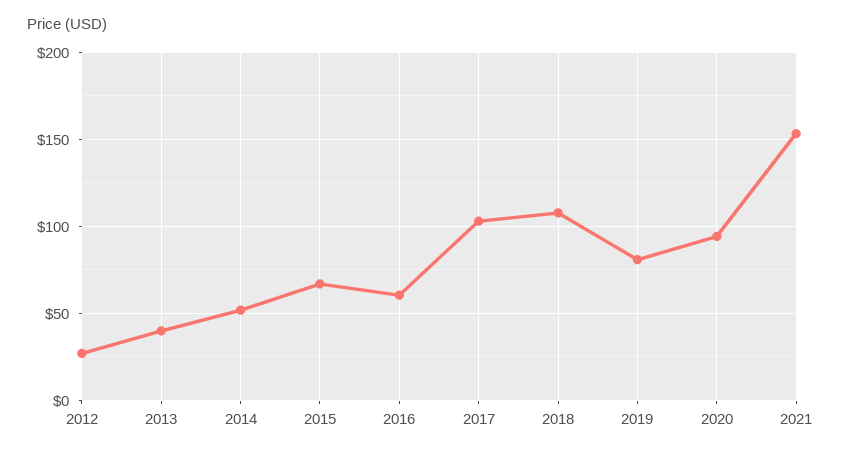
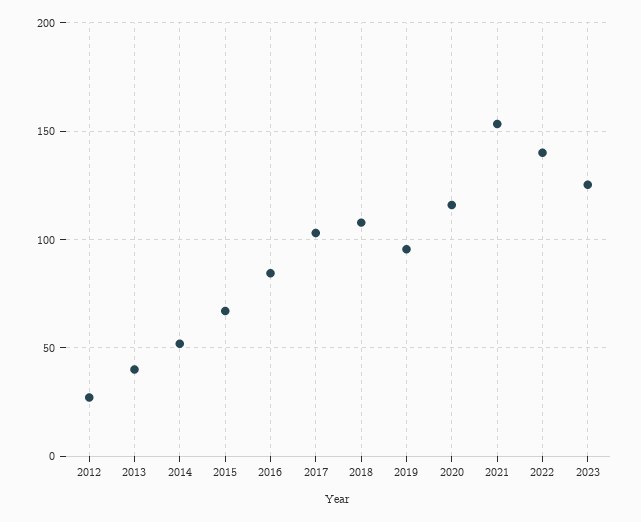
2016: 60 -> 85
2019: 80 -> 95
2020: 95 -> 115
2022: none -> 140
2023: none -> 125

